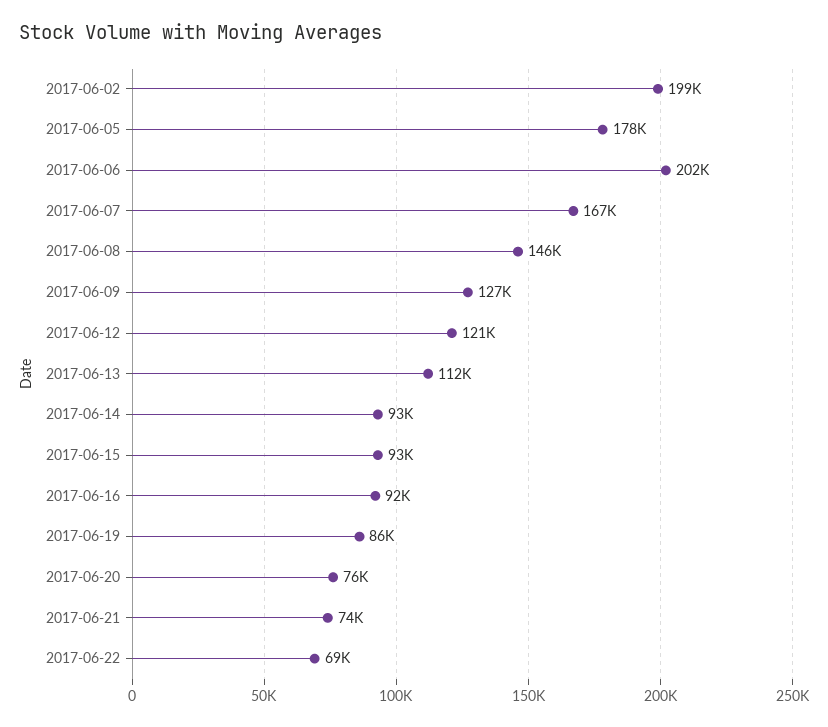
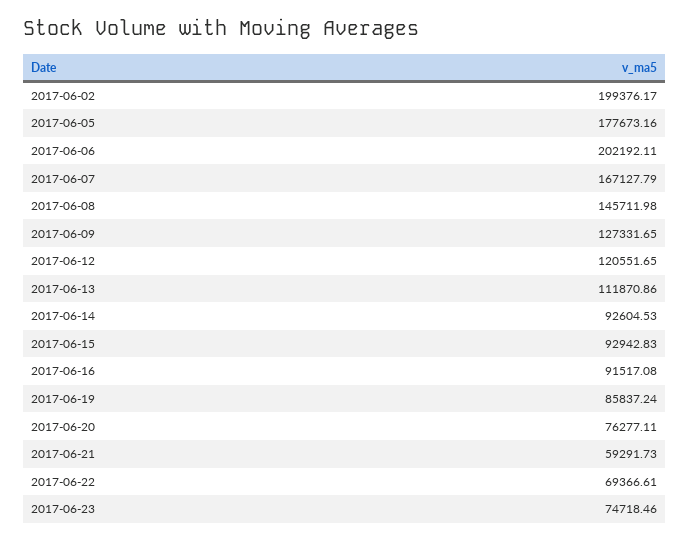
2017-06-21: 74000 -> 59291.73
2017-06-23: none -> 74718.46

